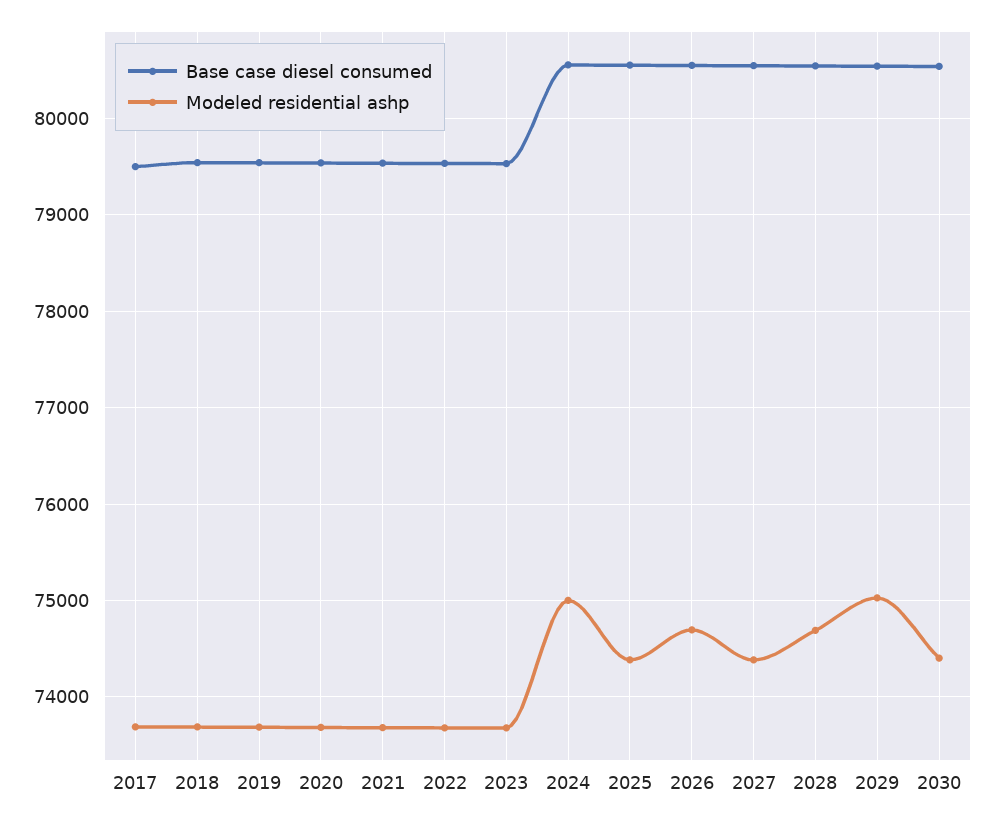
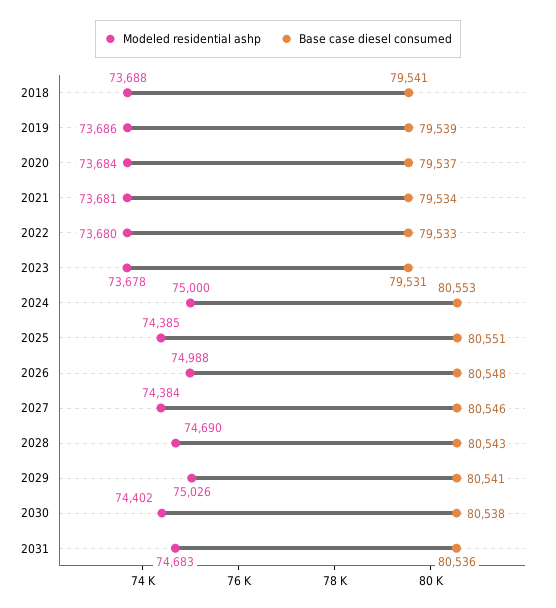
Base case diesel consumed, 2017: 79500 -> none
Modeled residential ashp, 2017: 73700 -> none
Modeled residential ashp, 2026: 74700 -> 74988
Modeled residential ashp, 2031: none -> 74683
Base case diesel consumed, 2031: none -> 80536

